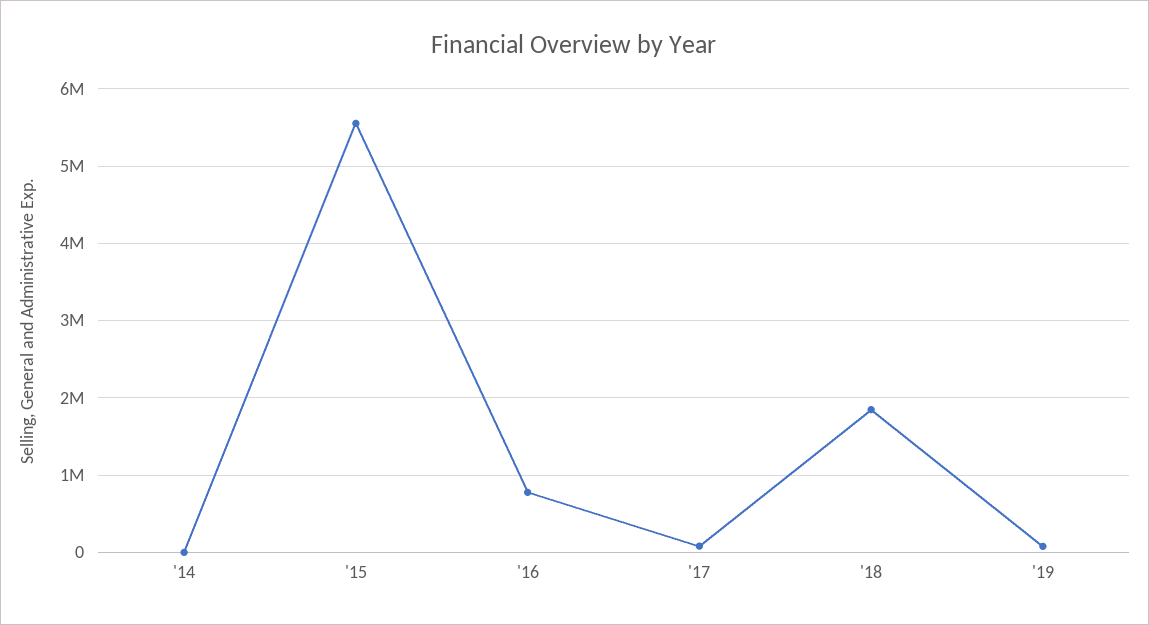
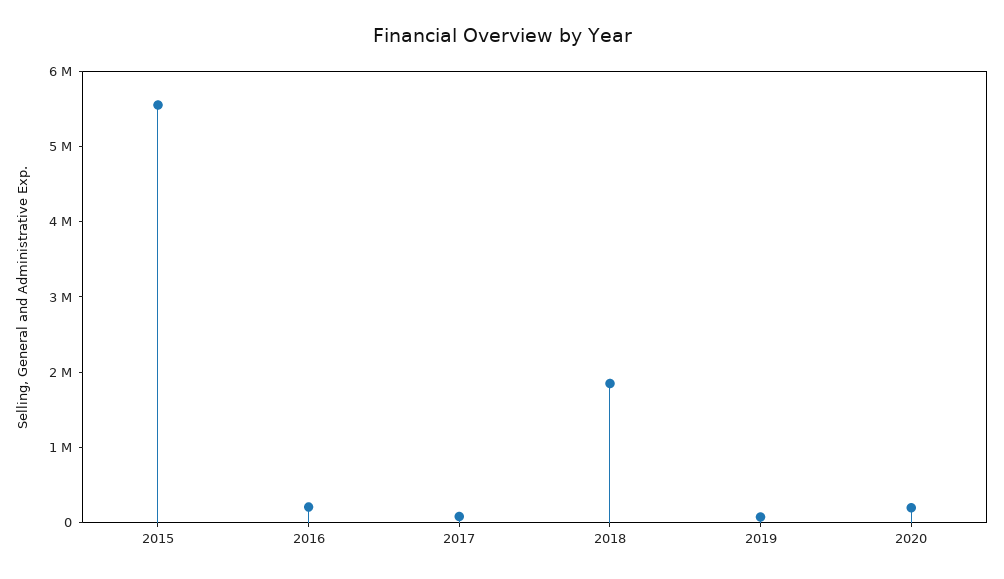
'14: 0 -> none
'16: 800000 -> 200000
2020: none -> 200000

